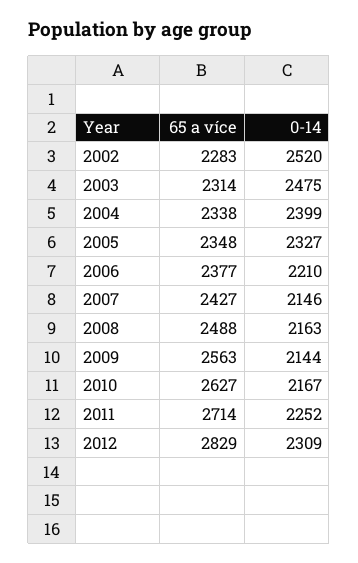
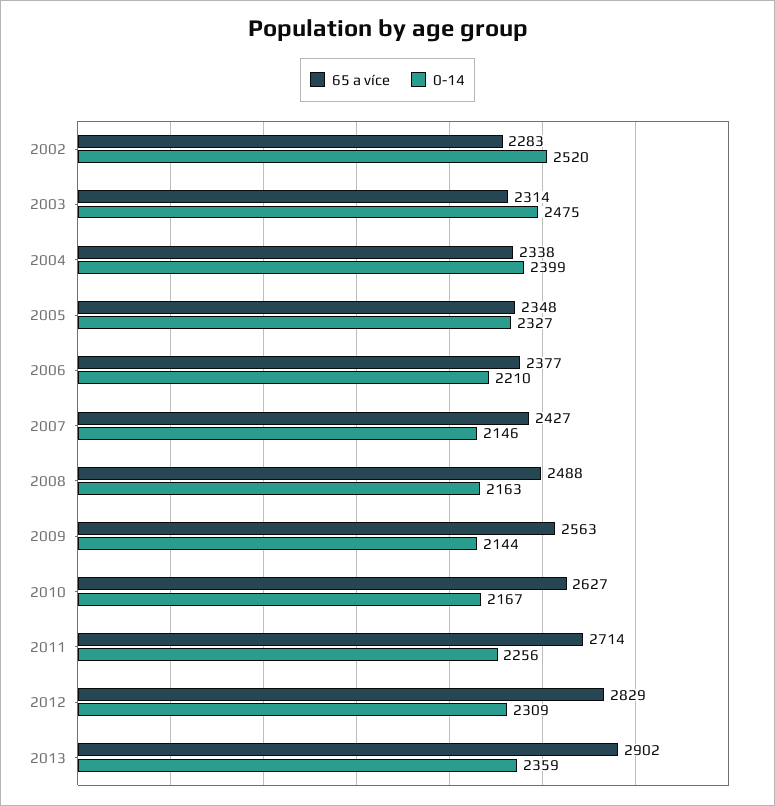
0-14, 2011: 2252 -> 2256
65 a více, 2013: none -> 2902
0-14, 2013: none -> 2359

